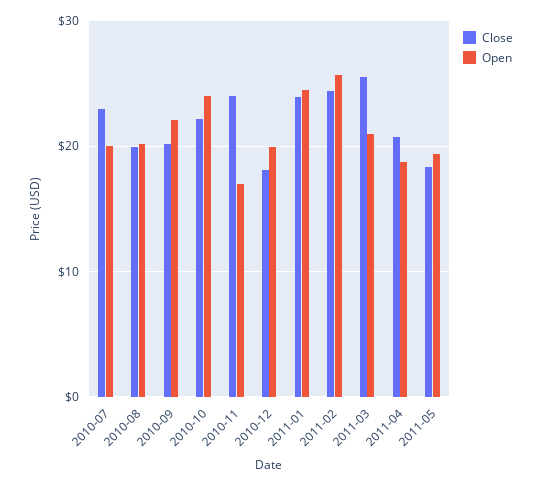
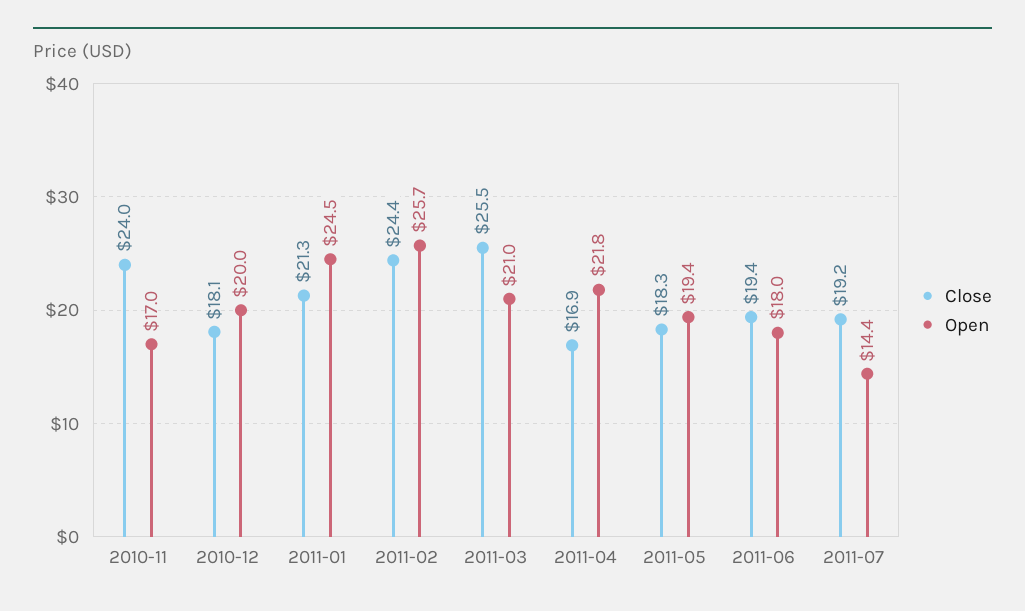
Close, 2010-07: 23 -> none
Open, 2010-07: 20 -> none
Close, 2010-08: 20 -> none
Open, 2010-08: 20 -> none
Close, 2010-09: 20 -> none
Open, 2010-09: 22 -> none
Close, 2010-10: 22 -> none
Open, 2010-10: 24 -> none
Close, 2011-01: 24 -> 21.3
Close, 2011-04: 21 -> 16.9
Open, 2011-04: 19 -> 21.8
Close, 2011-06: none -> 19.4
Open, 2011-06: none -> 18
Close, 2011-07: none -> 19.2
Open, 2011-07: none -> 14.4

